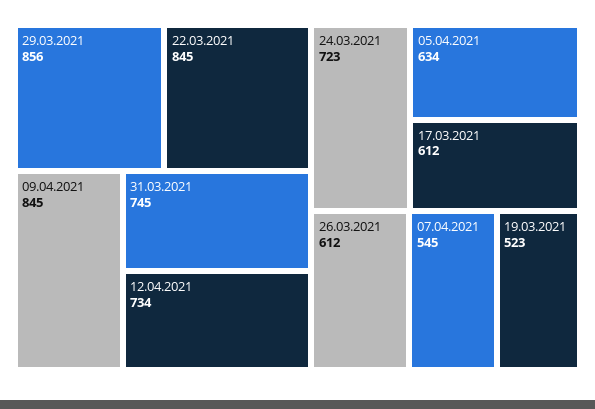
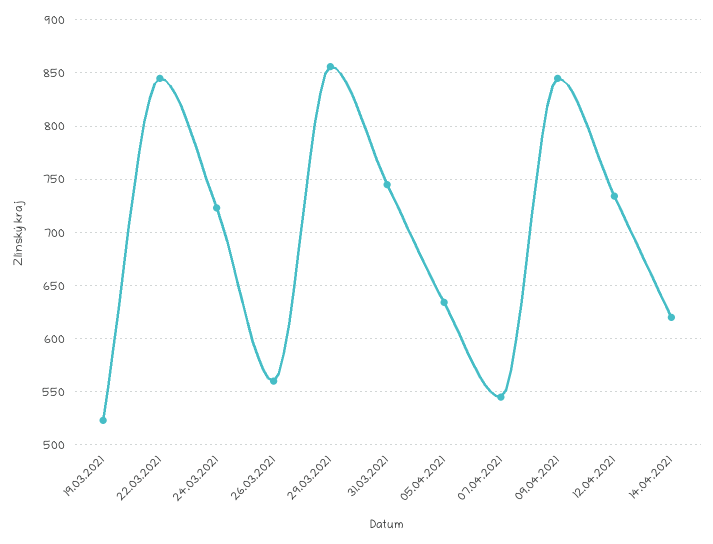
17.03.2021: 612 -> none
26.03.2021: 612 -> 560
14.04.2021: none -> 620

